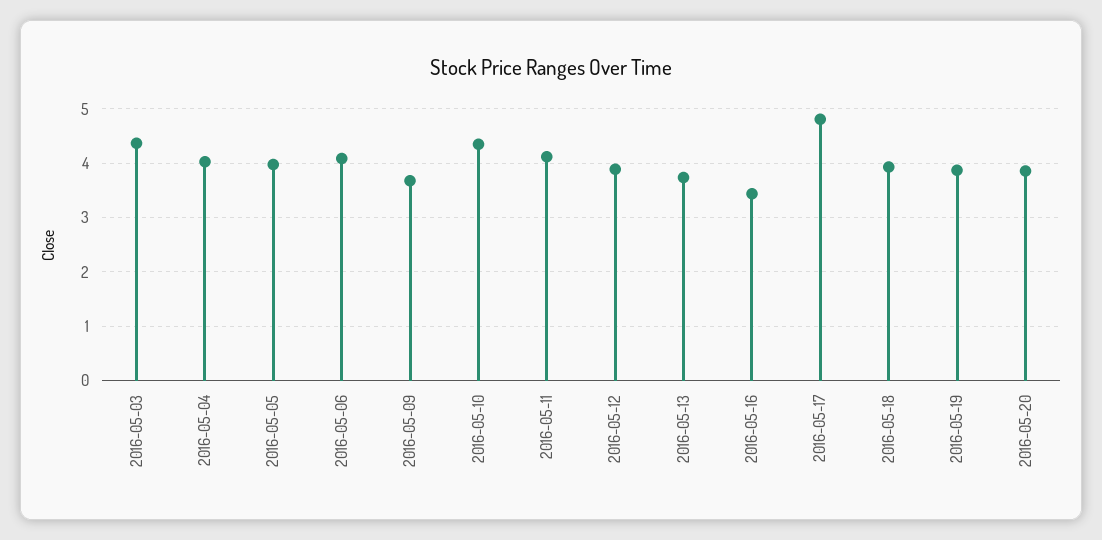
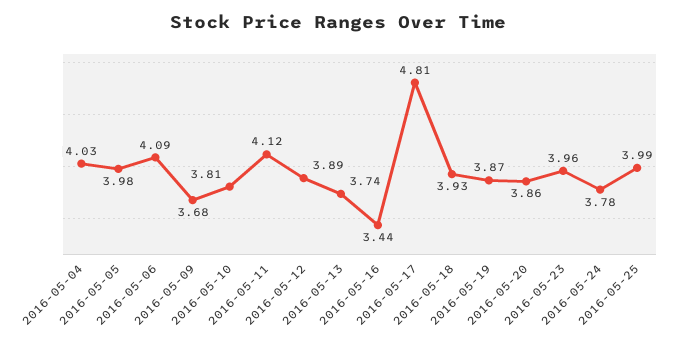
2016-05-03: 4.4 -> none
2016-05-10: 4.4 -> 3.81
2016-05-23: none -> 3.96
2016-05-24: none -> 3.78
2016-05-25: none -> 3.99

